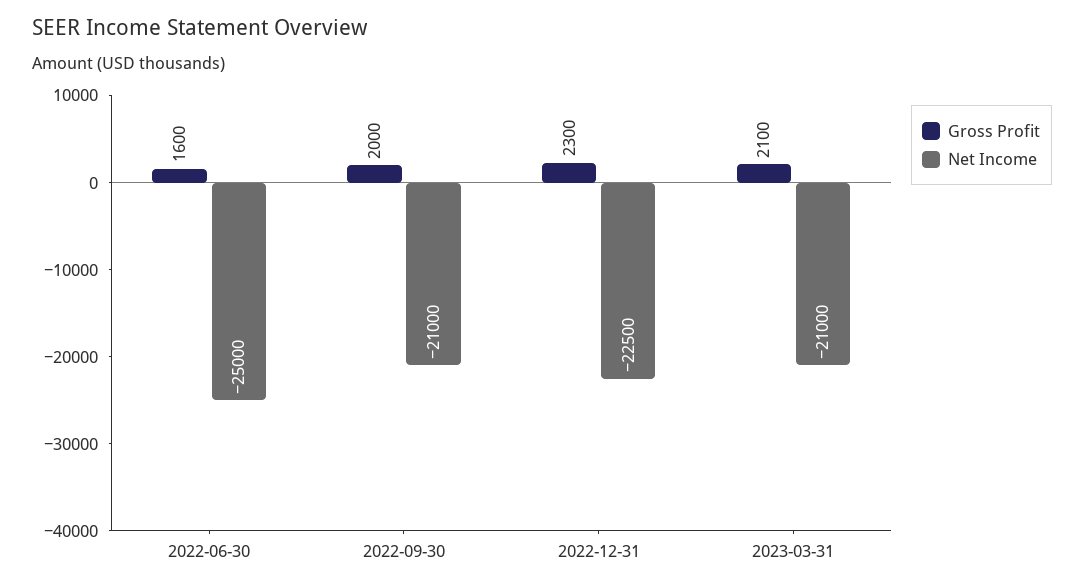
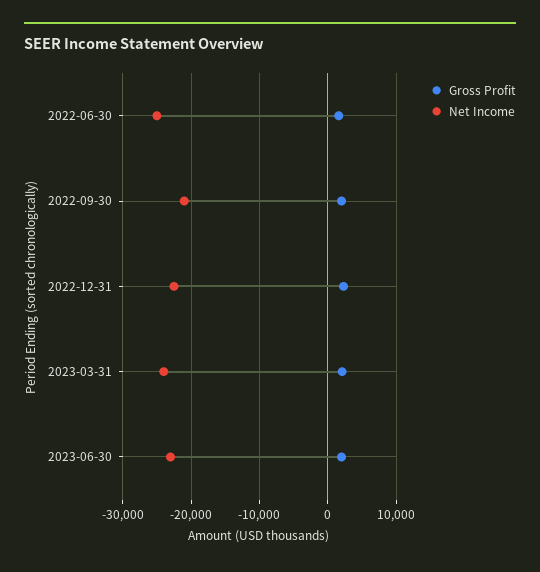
Net Income, 2023-03-31: -21000 -> -24000
Gross Profit, 2023-06-30: none -> 2000
Net Income, 2023-06-30: none -> -23000

